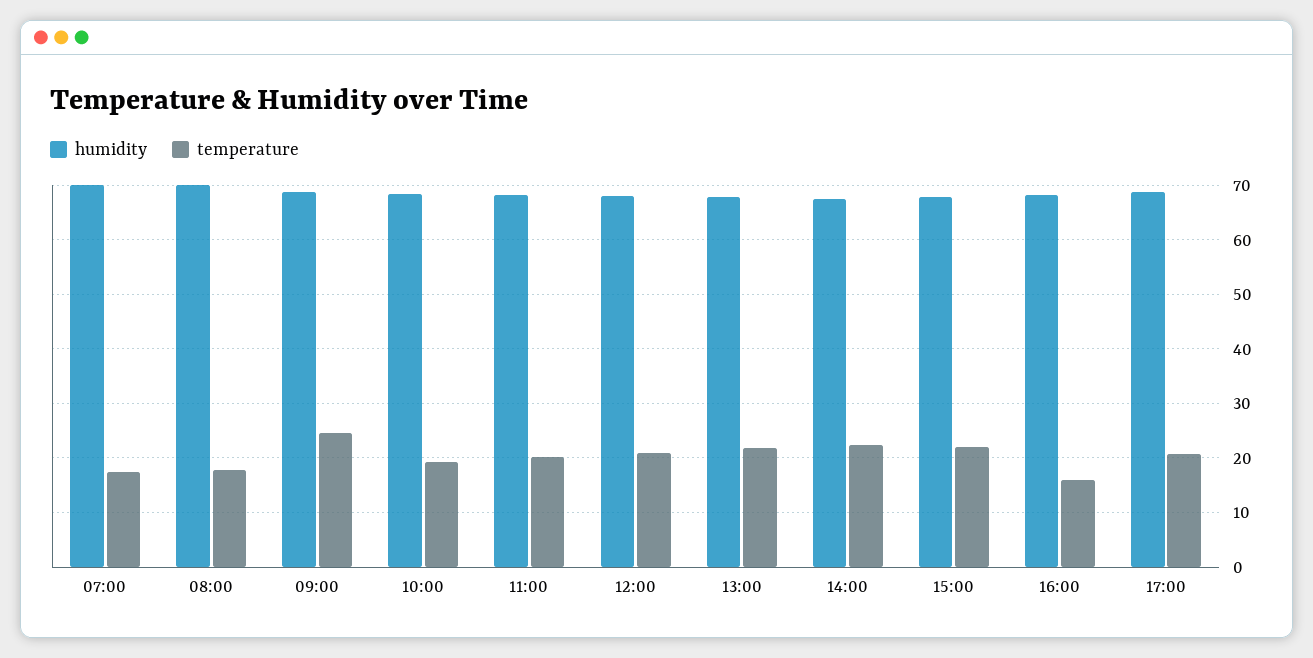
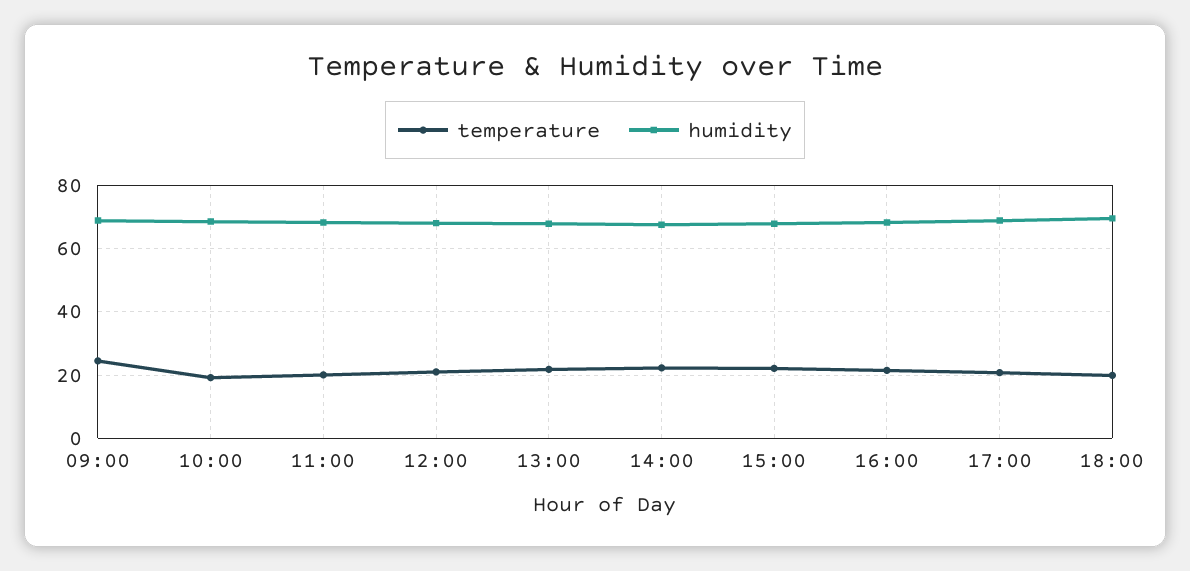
humidity, 07:00: 70 -> none
temperature, 07:00: 18 -> none
humidity, 08:00: 70 -> none
temperature, 08:00: 18 -> none
temperature, 16:00: 16 -> 22
temperature, 18:00: none -> 20
humidity, 18:00: none -> 70

